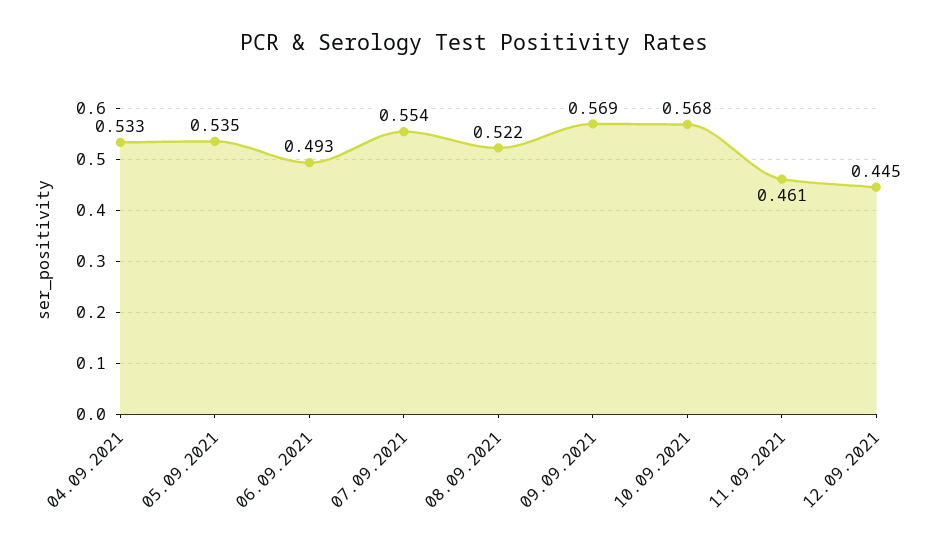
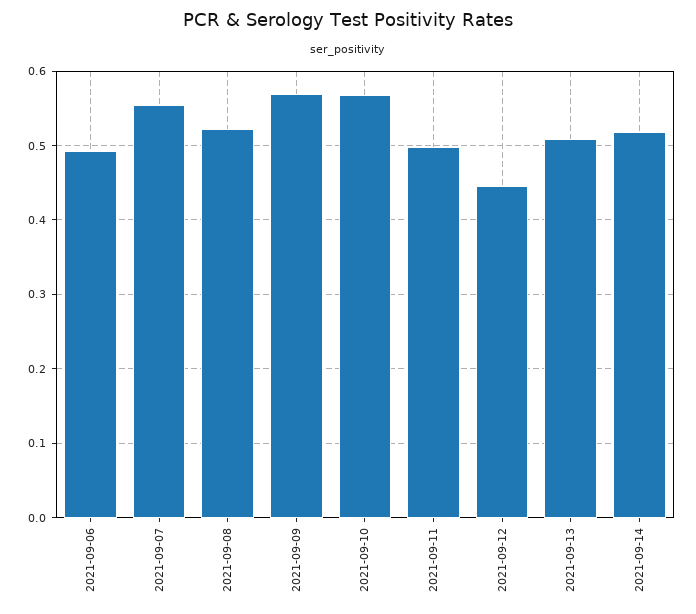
04.09.2021: 0.533 -> none
05.09.2021: 0.535 -> none
11.09.2021: 0.461 -> 0.5
2021-09-13: none -> 0.51
2021-09-14: none -> 0.52

